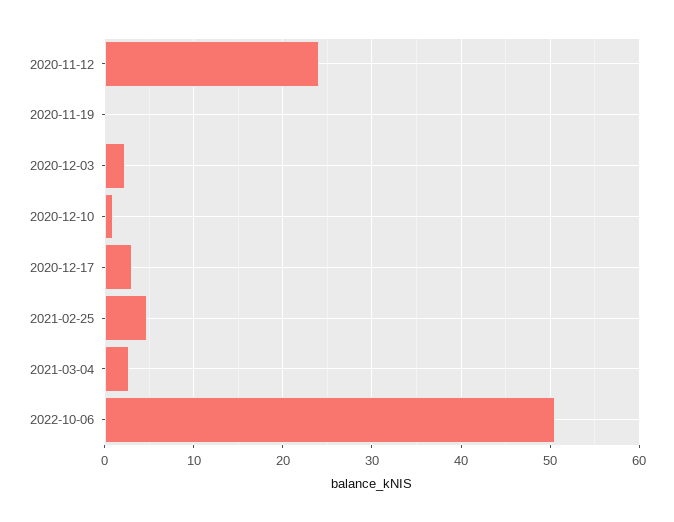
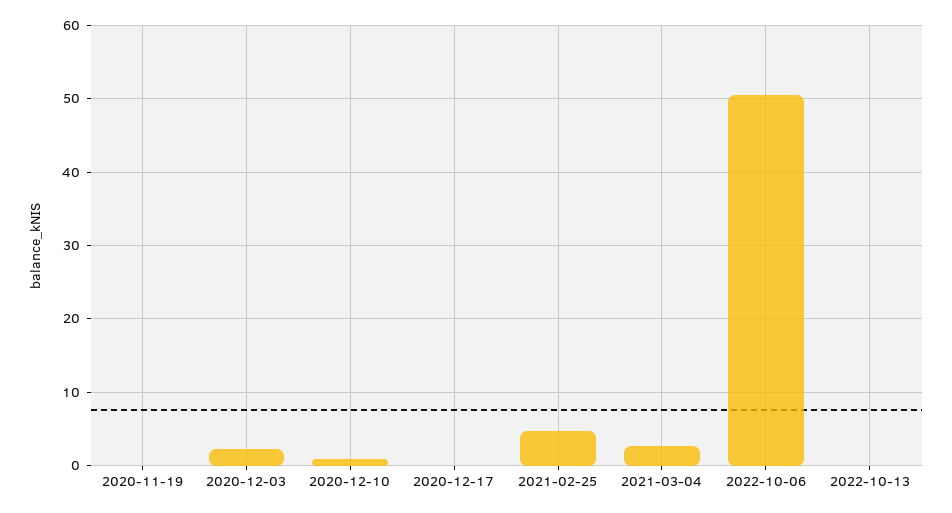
2020-11-12: 24 -> none
2020-12-17: 3 -> 0
2022-10-13: none -> 0

